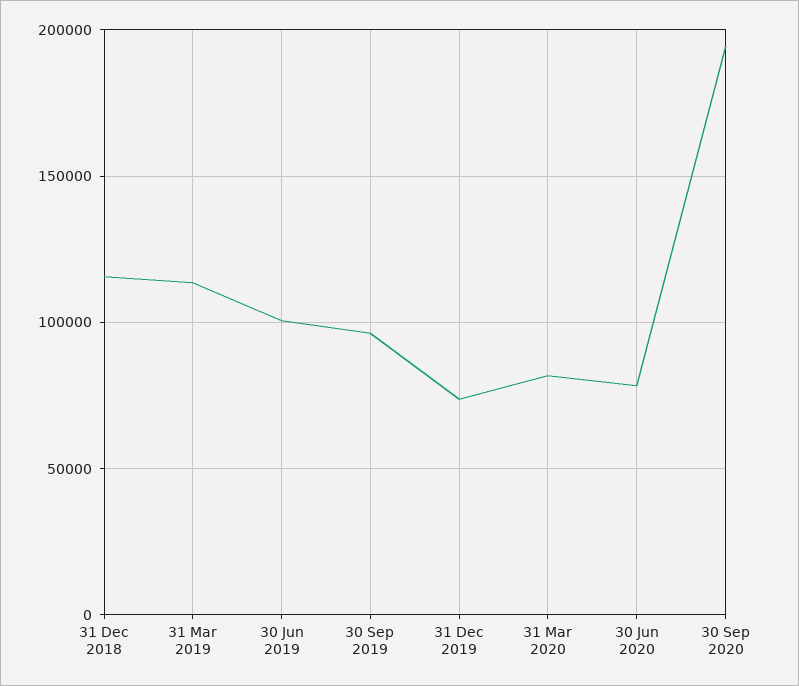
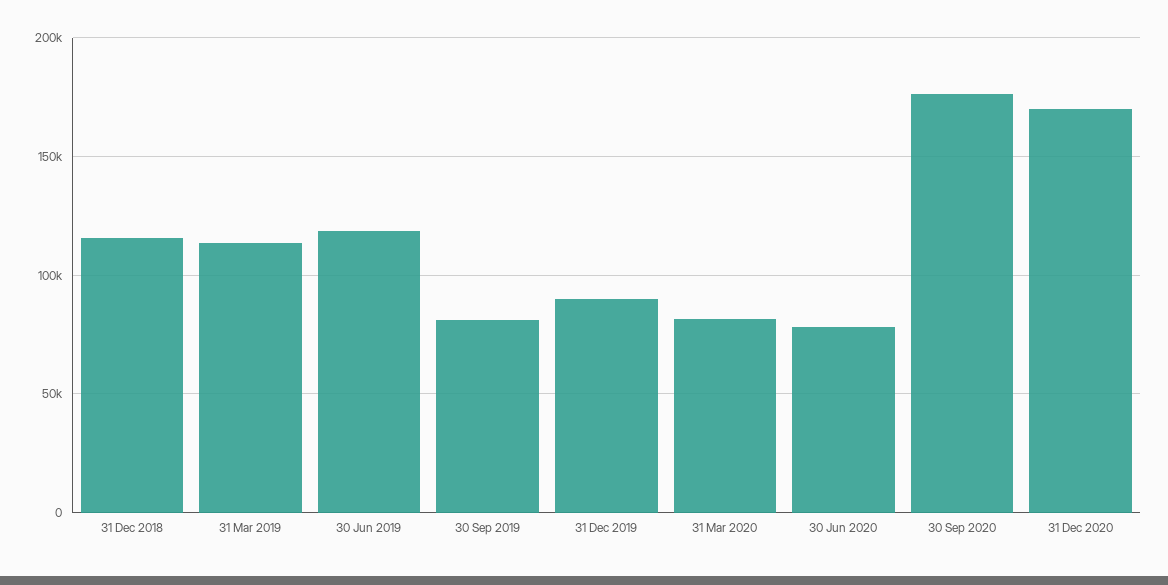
30 Jun 2019: 100000 -> 120000
30 Sep 2019: 95000 -> 80000
31 Dec 2019: 75000 -> 90000
30 Sep 2020: 195000 -> 175000
31 Dec 2020: none -> 170000

